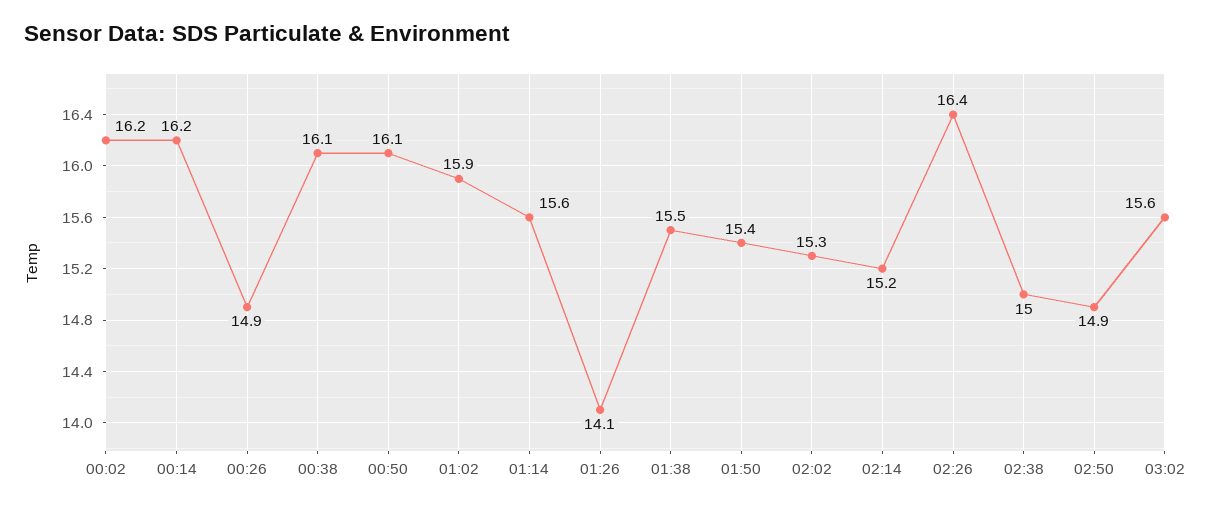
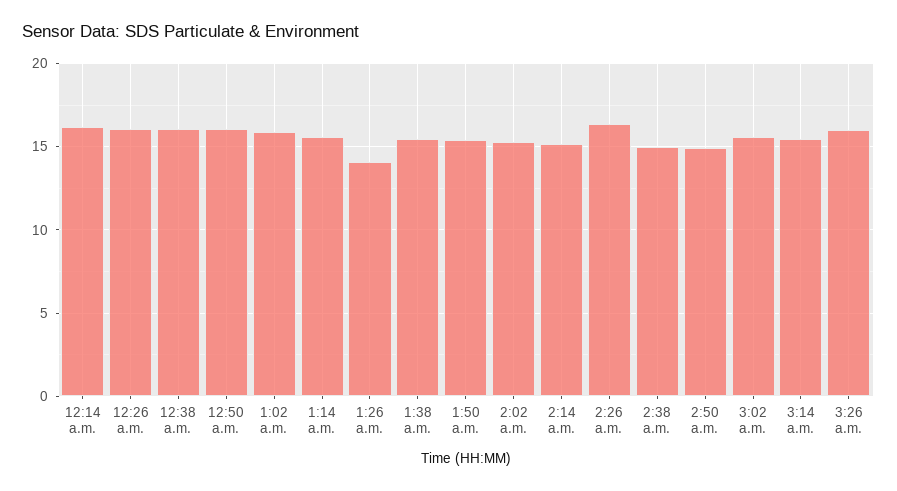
00:02: 16.2 -> none
00:26: 14.9 -> 16
3:14 a.m.: none -> 15.5
3:26 a.m.: none -> 16

